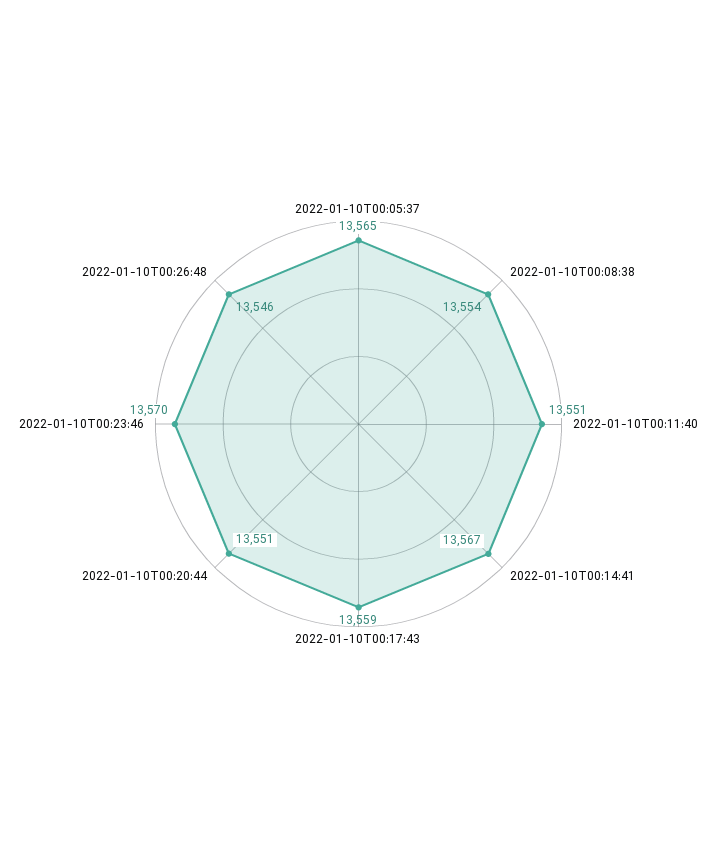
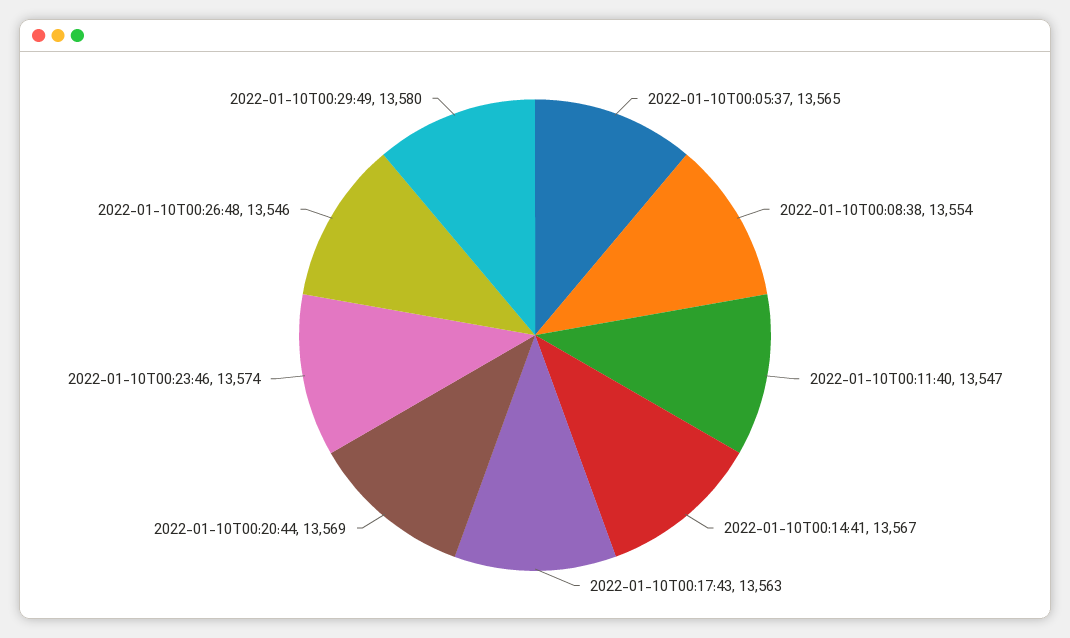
2022-01-10T00:11:40: 13551 -> 13547
2022-01-10T00:17:43: 13559 -> 13563
2022-01-10T00:20:44: 13551 -> 13569
2022-01-10T00:23:46: 13570 -> 13574
2022-01-10T00:29:49: none -> 13580

